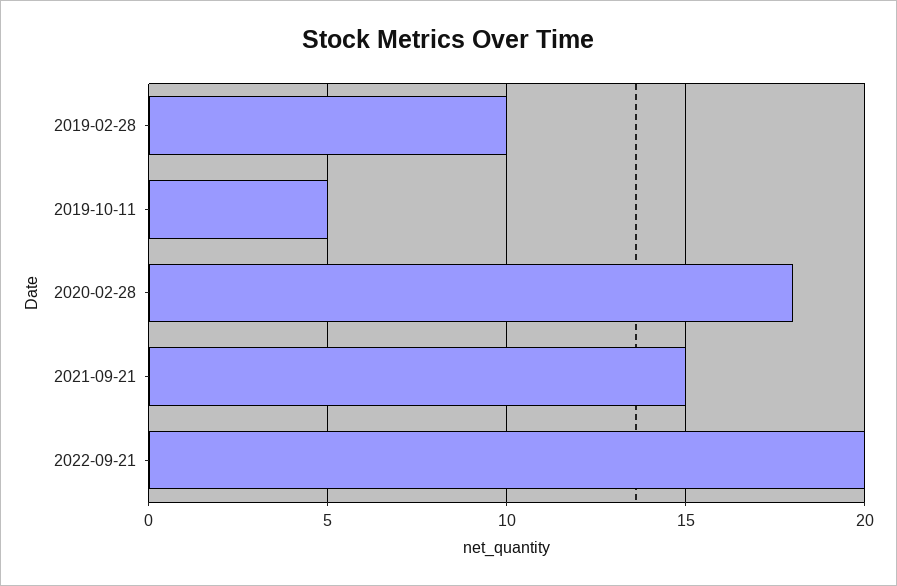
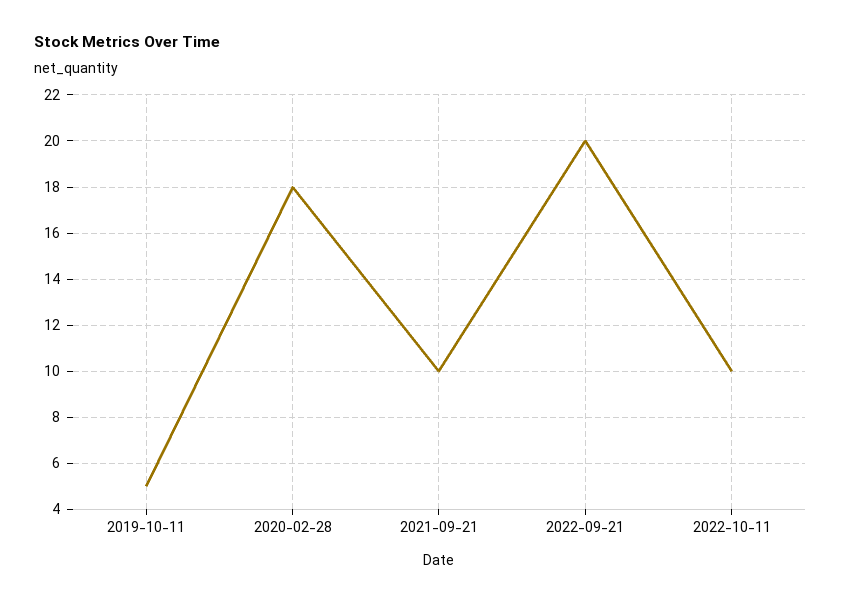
2019-02-28: 10 -> none
2021-09-21: 15 -> 10
2022-10-11: none -> 10

